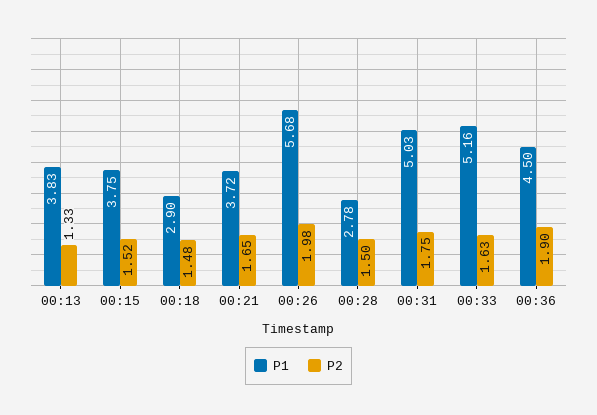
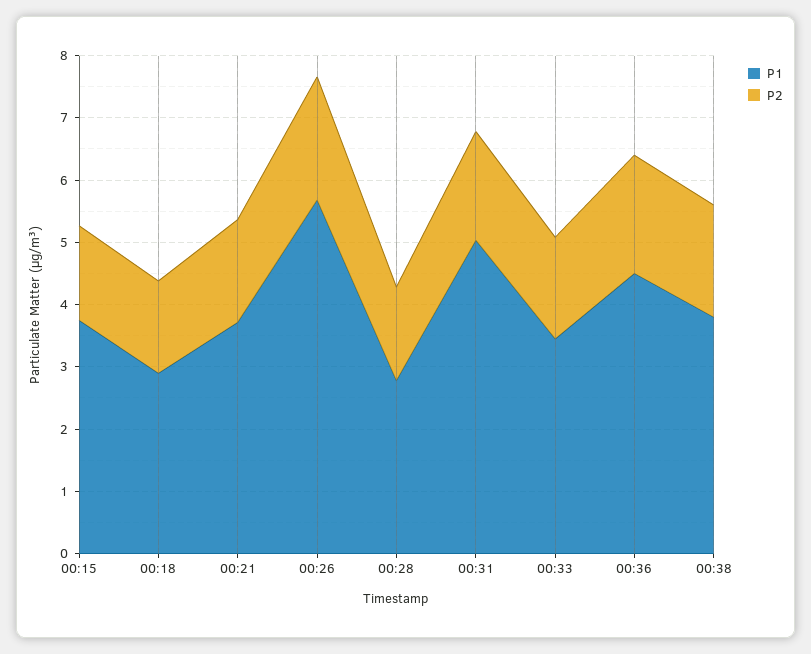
P1, 00:13: 3.83 -> none
P2, 00:13: 1.33 -> none
P1, 00:33: 5.16 -> 3.4
P1, 00:38: none -> 3.8
P2, 00:38: none -> 1.8

